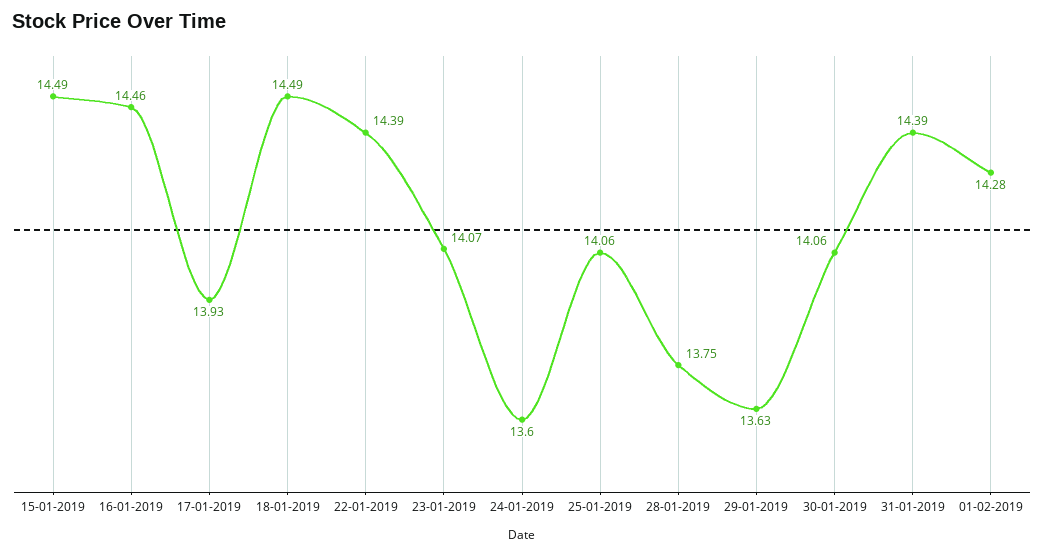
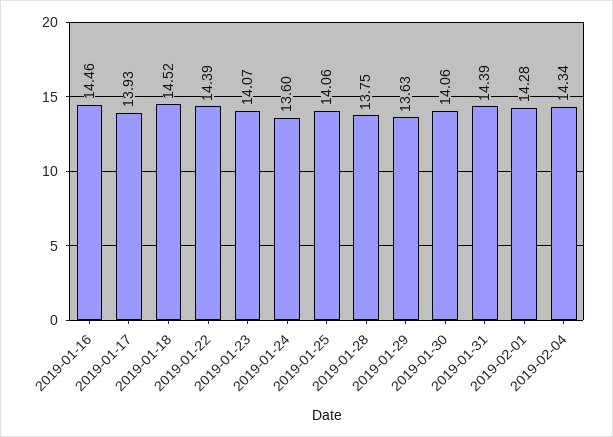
15-01-2019: 14.49 -> none
18-01-2019: 14.49 -> 14.52
2019-02-04: none -> 14.34

